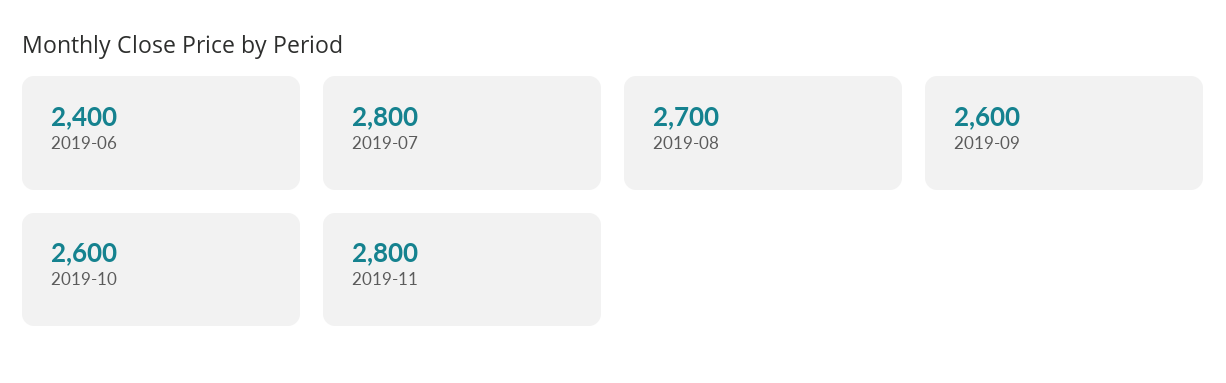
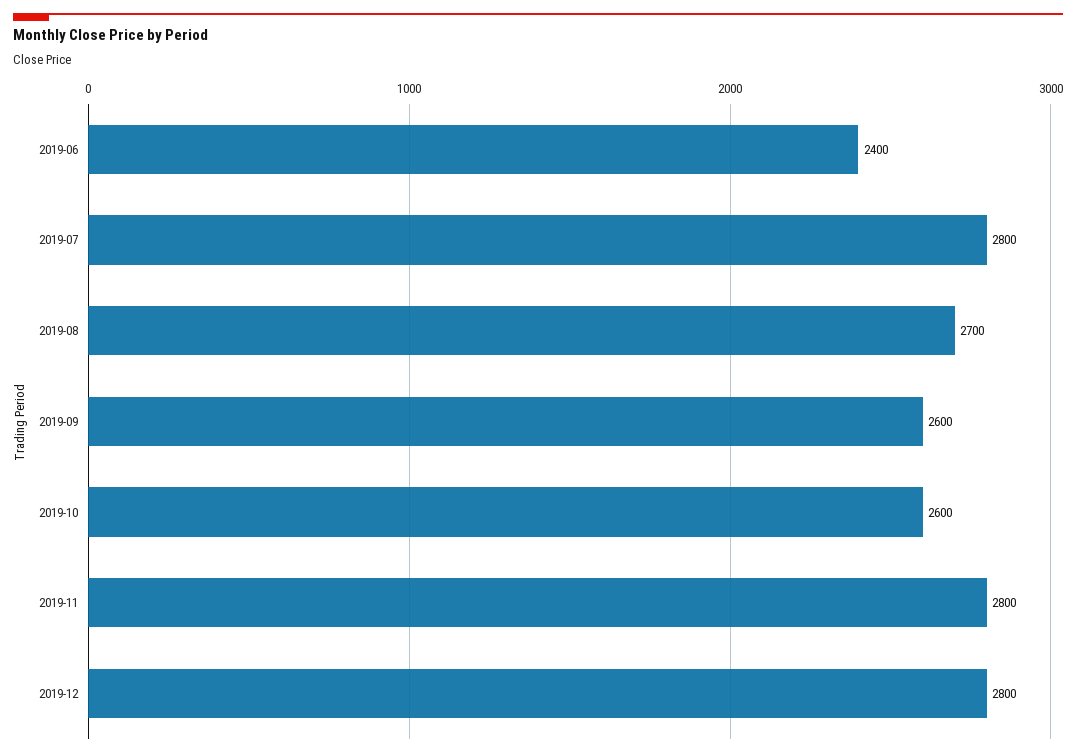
2019-12: none -> 2800

